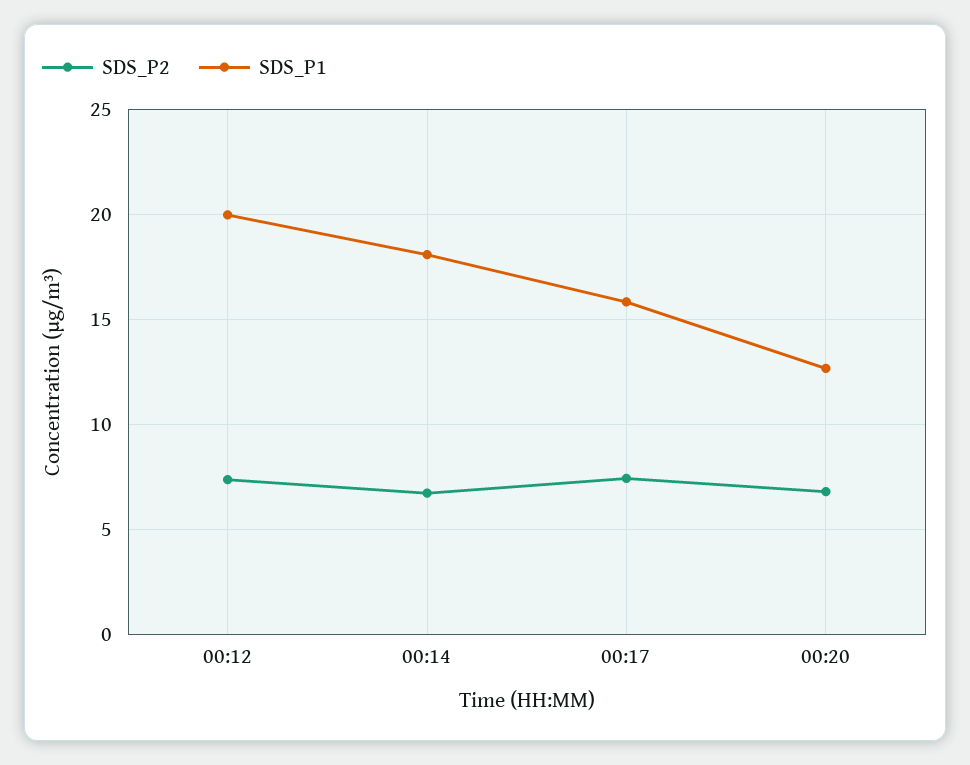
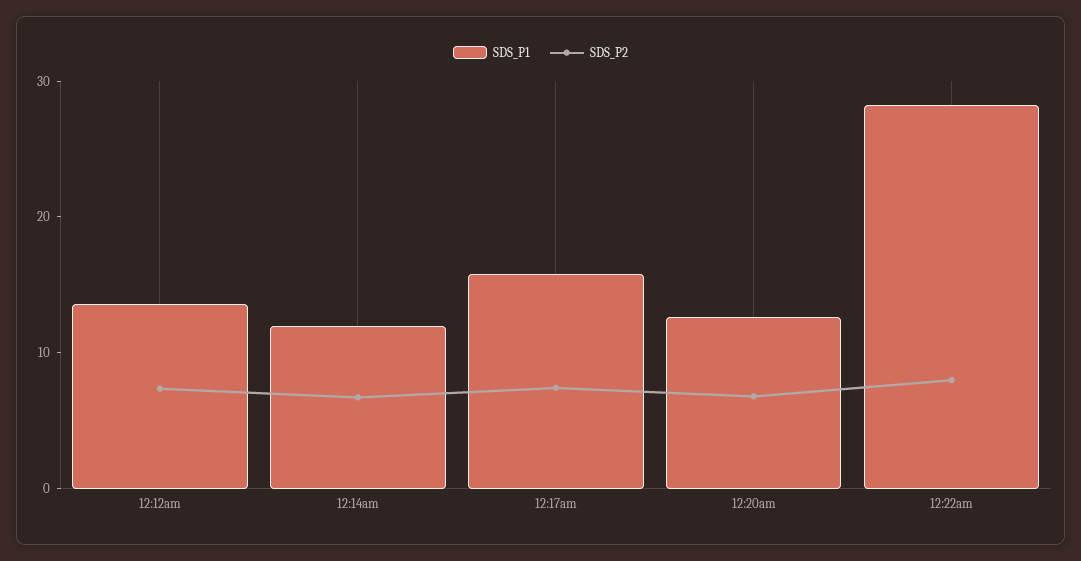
SDS_P1, 00:12: 20 -> 14
SDS_P1, 00:14: 18 -> 12
SDS_P1, 12:22am: none -> 28
SDS_P2, 12:22am: none -> 8

